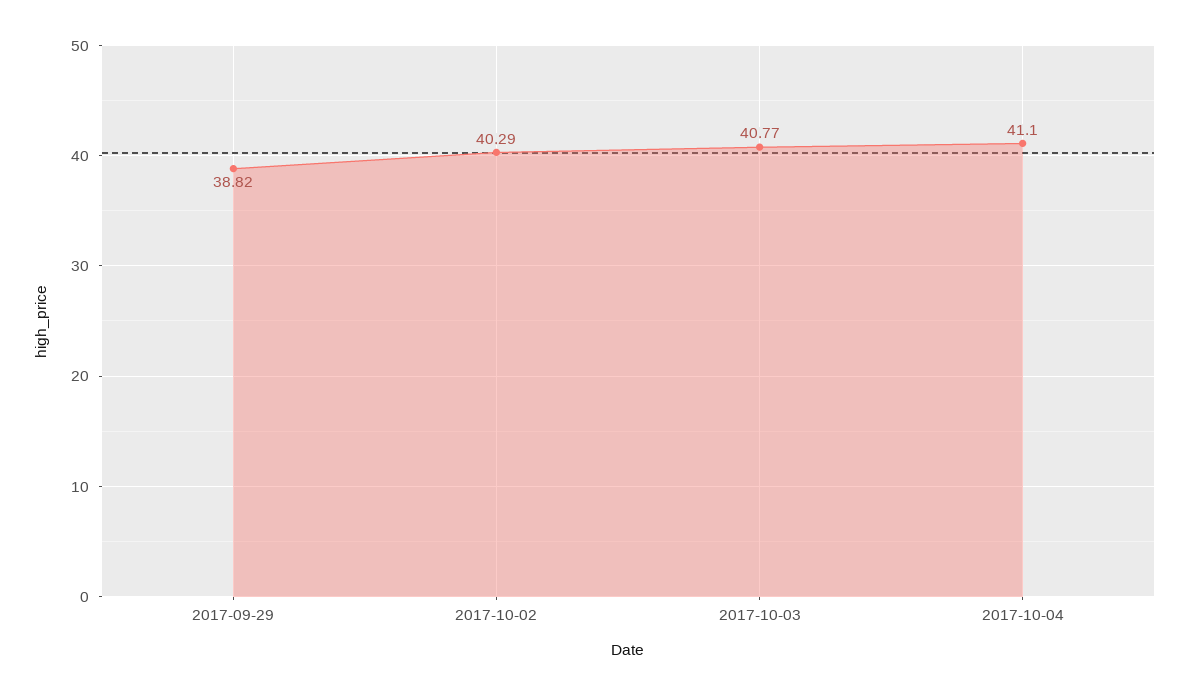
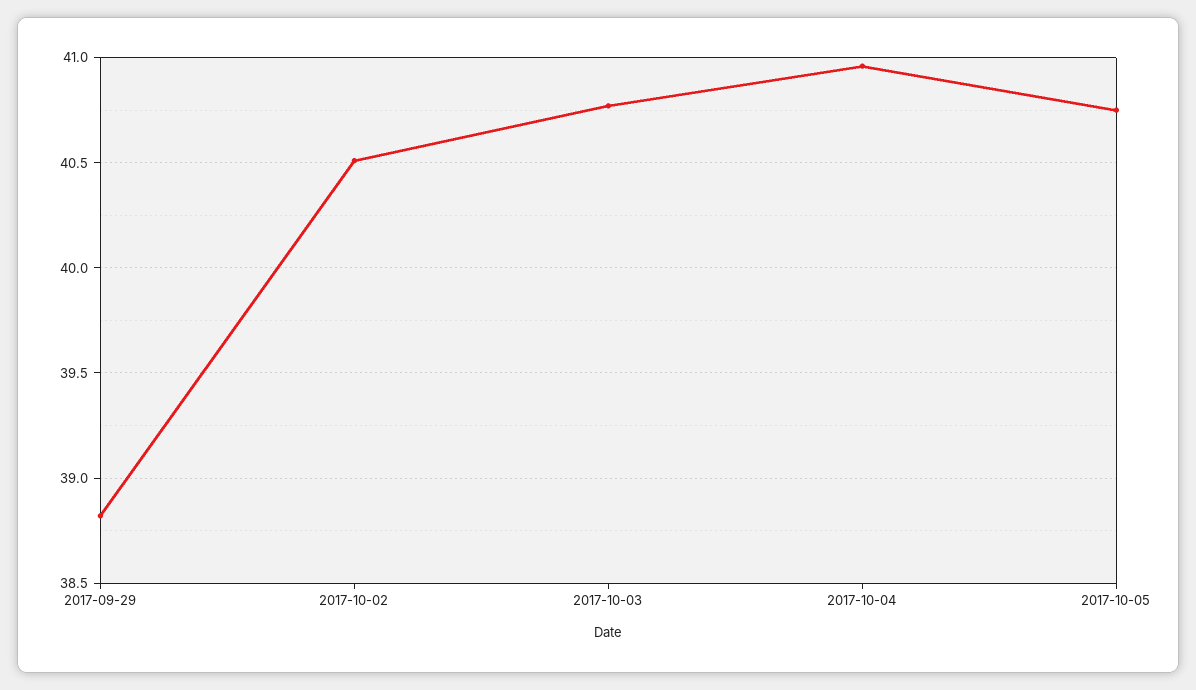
2017-10-02: 40.29 -> 40.5
2017-10-04: 41.1 -> 40.95
2017-10-05: none -> 40.75

